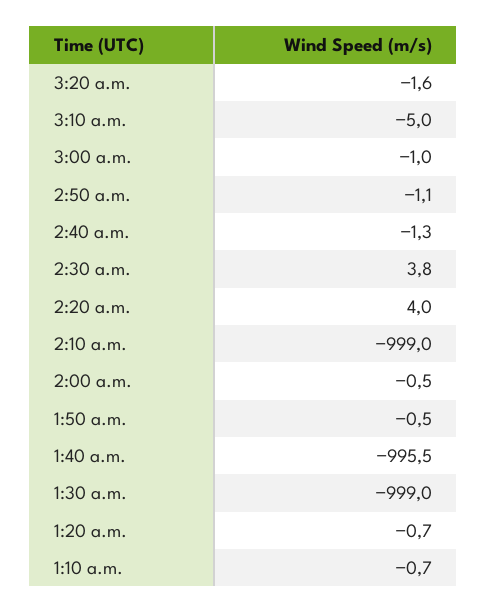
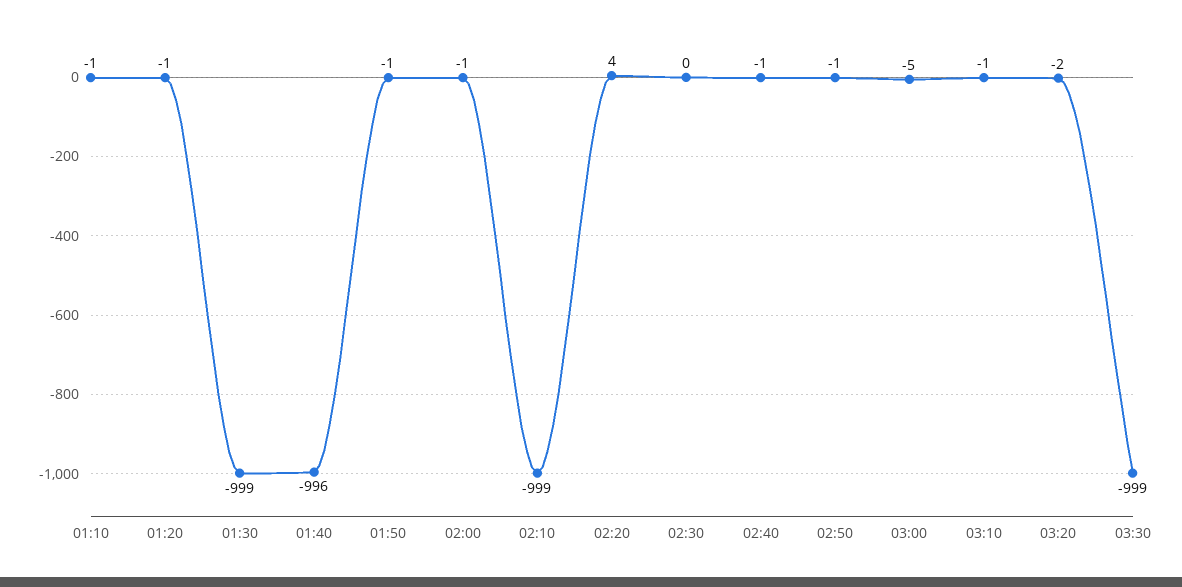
3:10 a.m.: -5 -> -1
3:00 a.m.: -1 -> -5
2:30 a.m.: 3.8 -> 0
03:30: none -> -999

